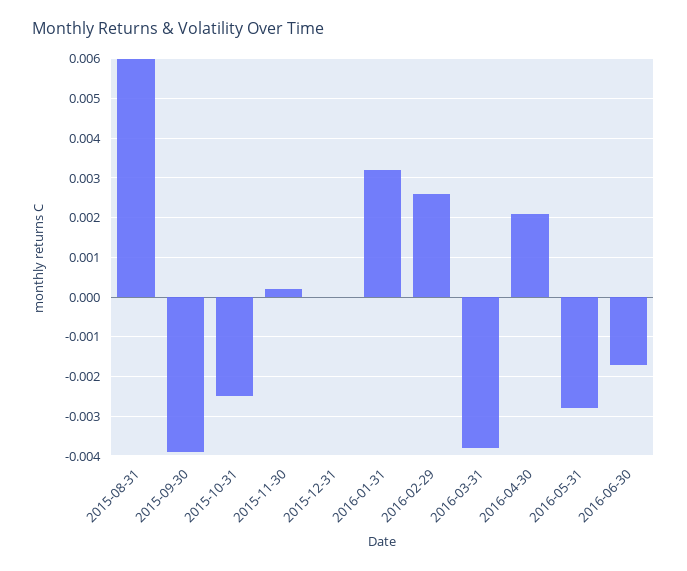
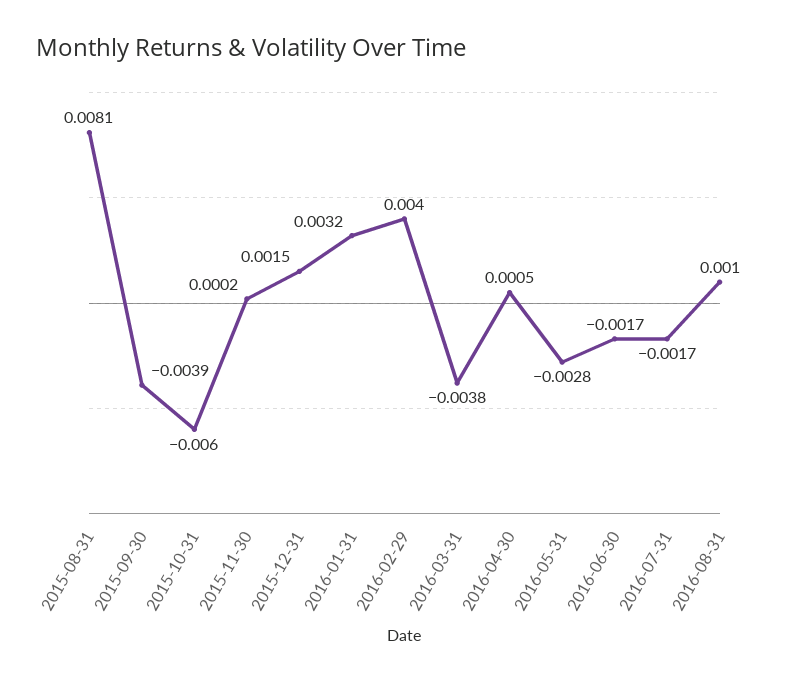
2015-08-31: 0.006 -> 0.0081
2015-10-31: -0.0025 -> -0.006
2015-12-31: 0 -> 0.0015
2016-02-29: 0.0025 -> 0.004
2016-04-30: 0.002 -> 0.0005
2016-07-31: none -> -0.0017
2016-08-31: none -> 0.001

